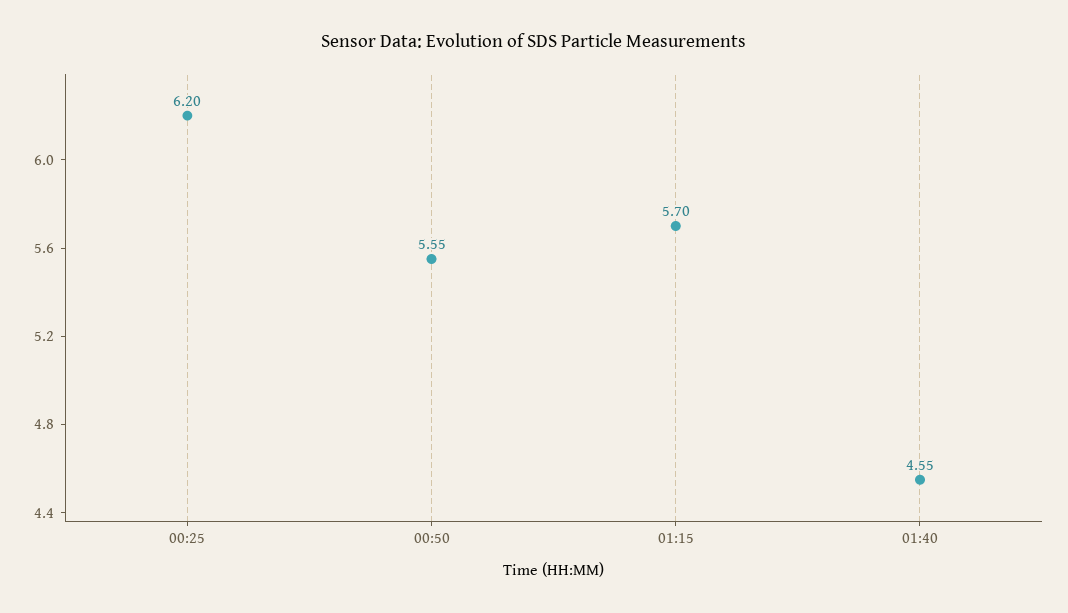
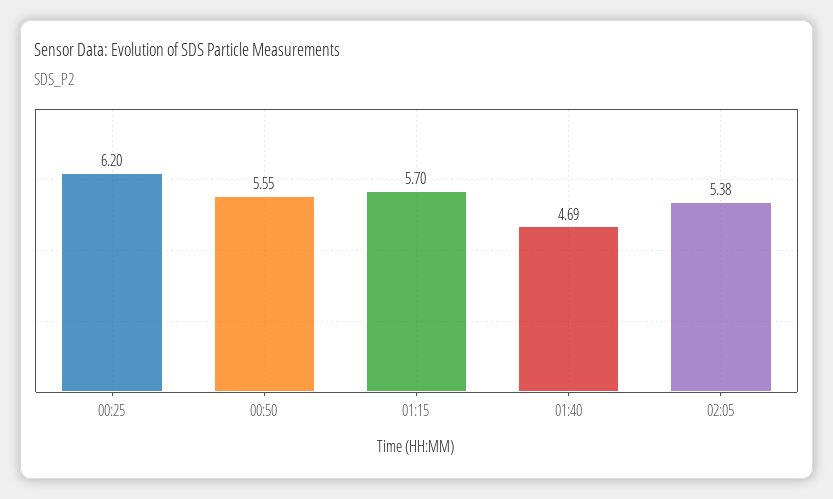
01:40: 4.55 -> 4.69
02:05: none -> 5.38

